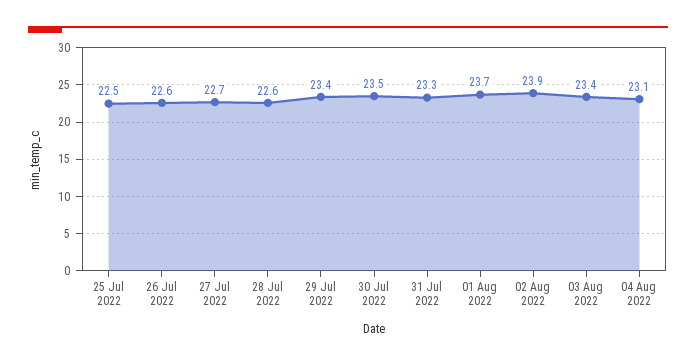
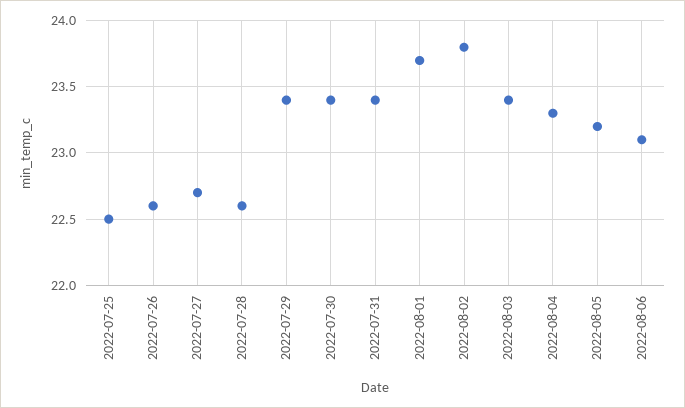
30 Jul 2022: 23.5 -> 23.4
31 Jul 2022: 23.3 -> 23.4
02 Aug 2022: 23.9 -> 23.8
04 Aug 2022: 23.1 -> 23.3
2022-08-05: none -> 23.2
2022-08-06: none -> 23.1

